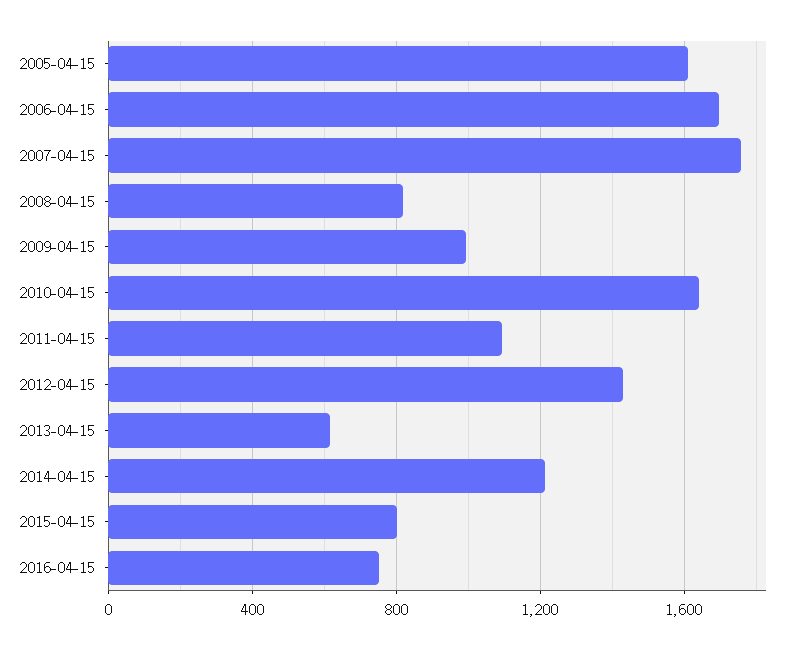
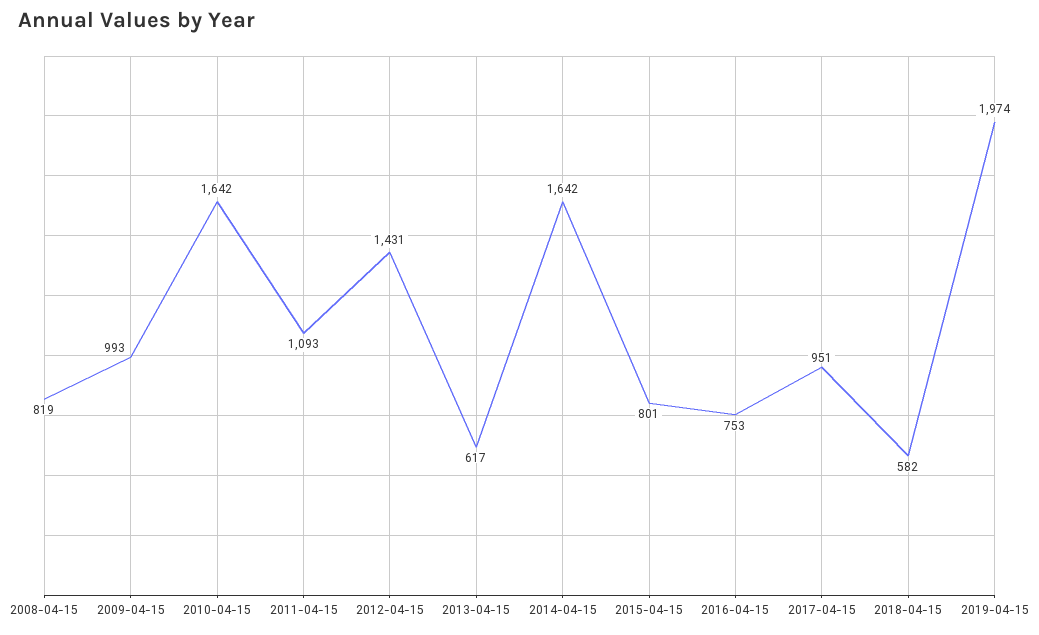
2005-04-15: 1600 -> none
2006-04-15: 1700 -> none
2007-04-15: 1750 -> none
2014-04-15: 1200 -> 1642
2017-04-15: none -> 951
2018-04-15: none -> 582
2019-04-15: none -> 1974

